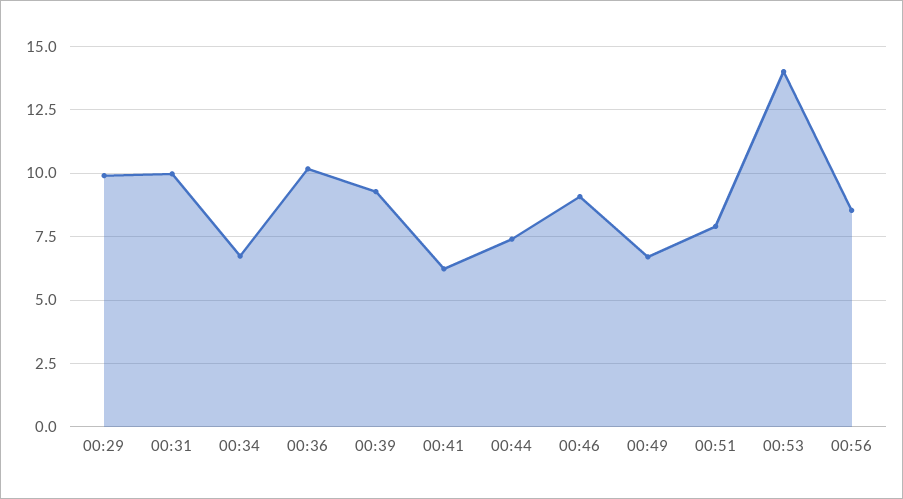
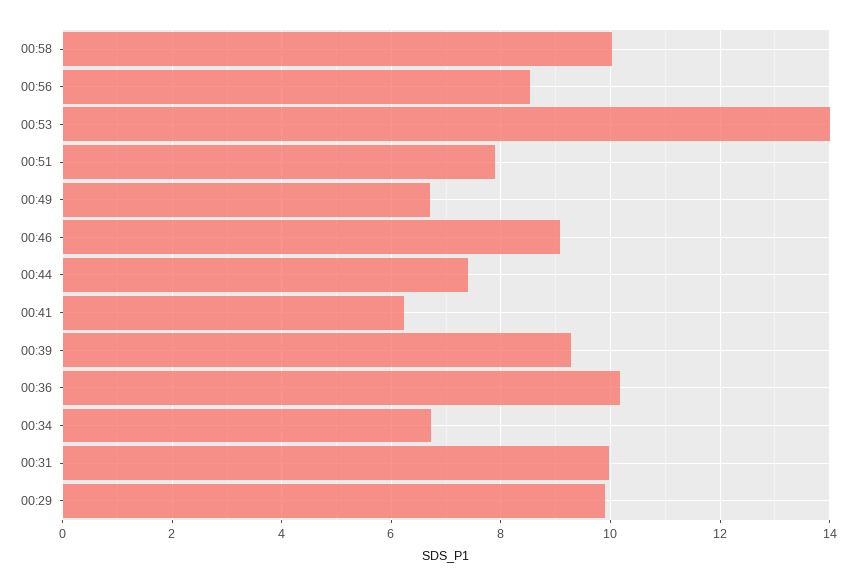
00:58: none -> 10

